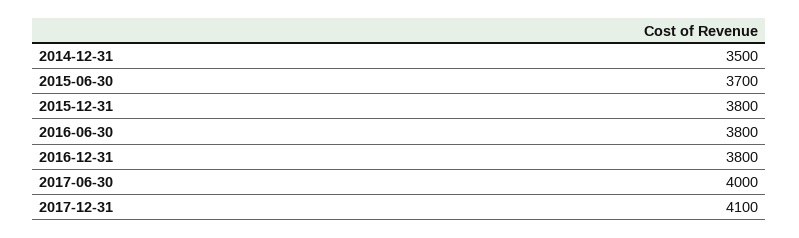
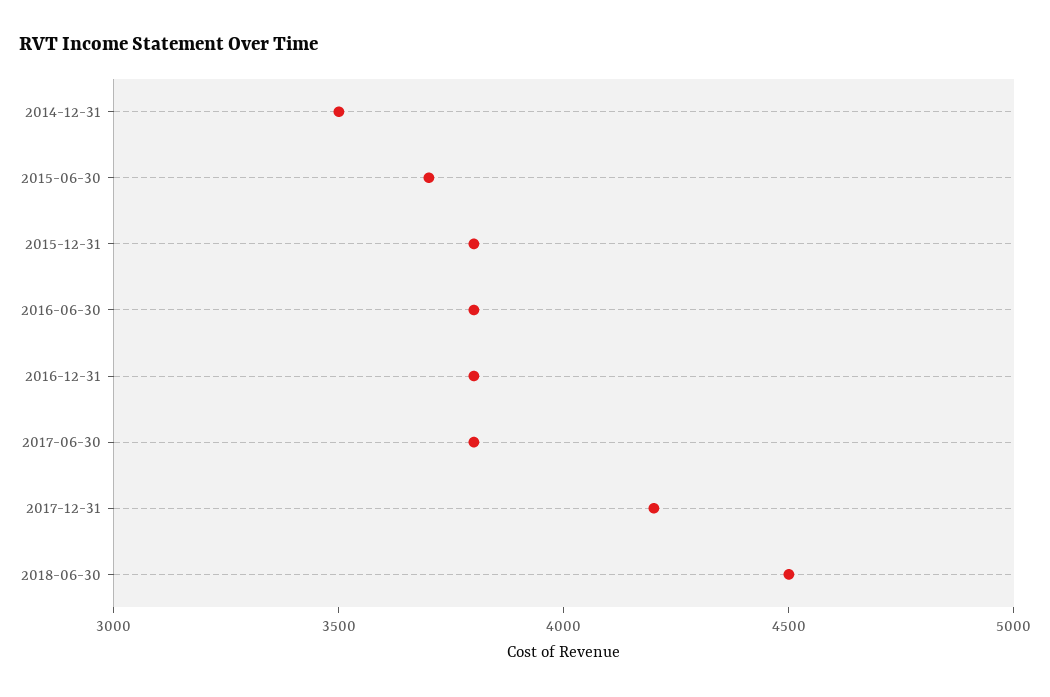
2017-06-30: 4000 -> 3800
2017-12-31: 4100 -> 4200
2018-06-30: none -> 4500

